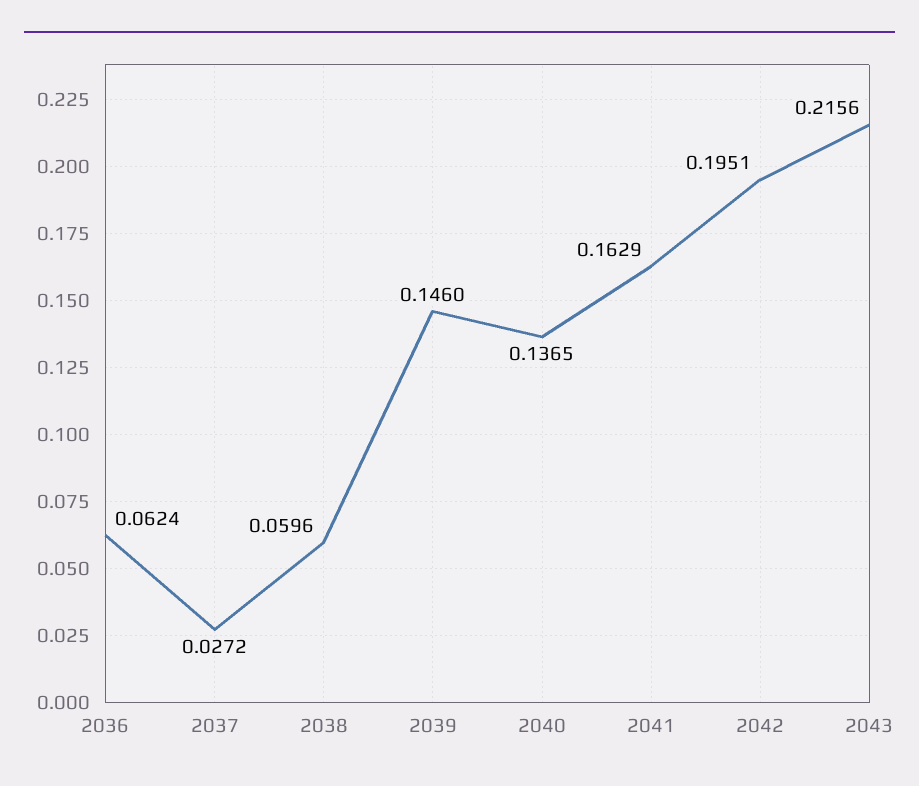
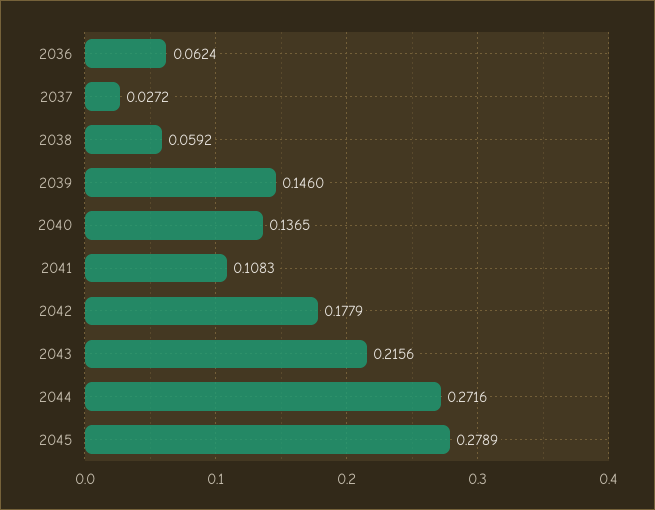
2038: 0.0596 -> 0.0592
2041: 0.1629 -> 0.1083
2042: 0.1951 -> 0.1779
2044: none -> 0.2716
2045: none -> 0.2789

